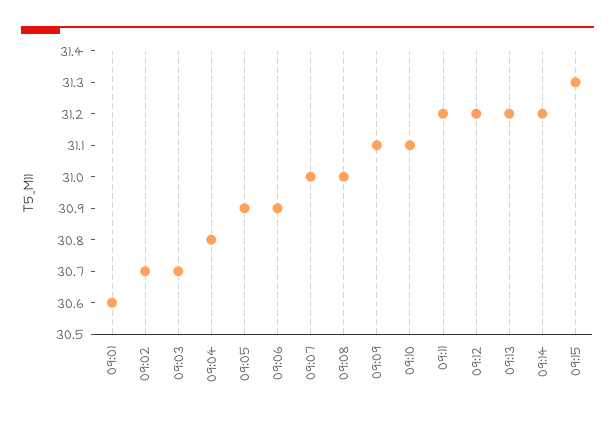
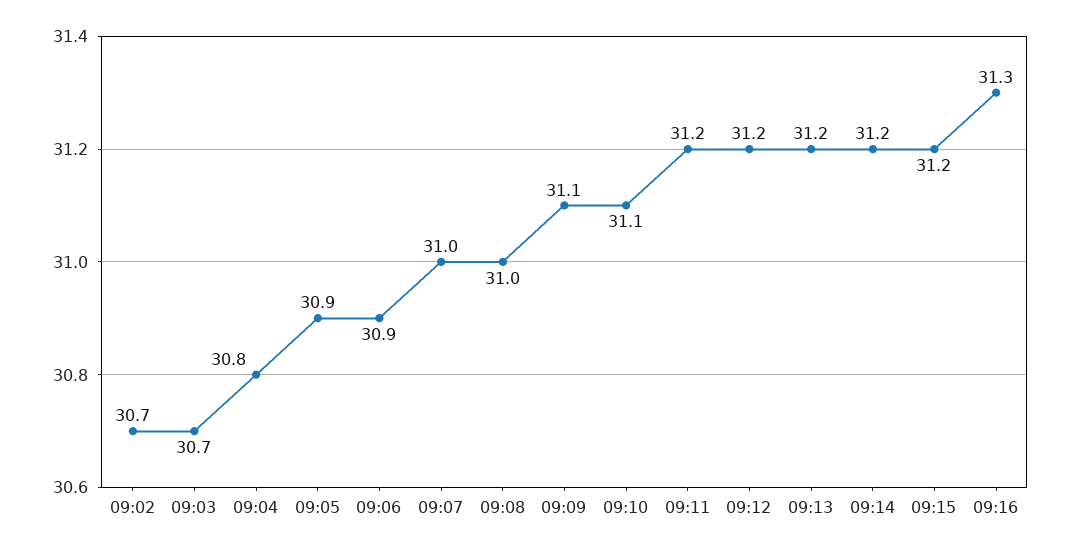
09:01: 30.6 -> none
09:15: 31.3 -> 31.2
09:16: none -> 31.3

